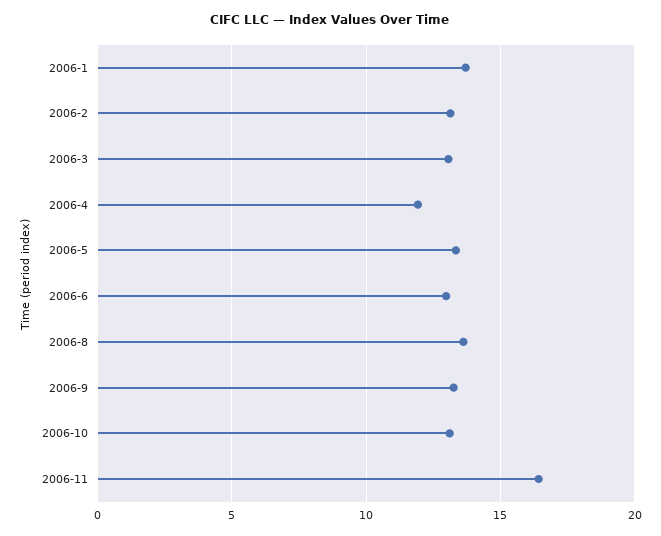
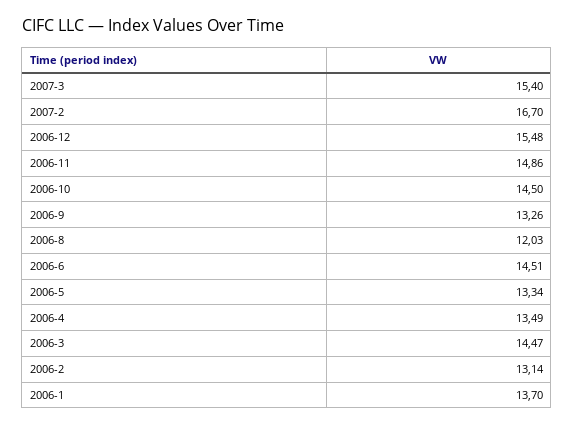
2006-3: 13 -> 14.47
2006-4: 12 -> 13.49
2006-6: 13 -> 14.51
2006-8: 13.5 -> 12.03
2006-10: 13 -> 14.5
2006-11: 16.5 -> 14.86
2007-3: none -> 15.4
2007-2: none -> 16.7
2006-12: none -> 15.48

